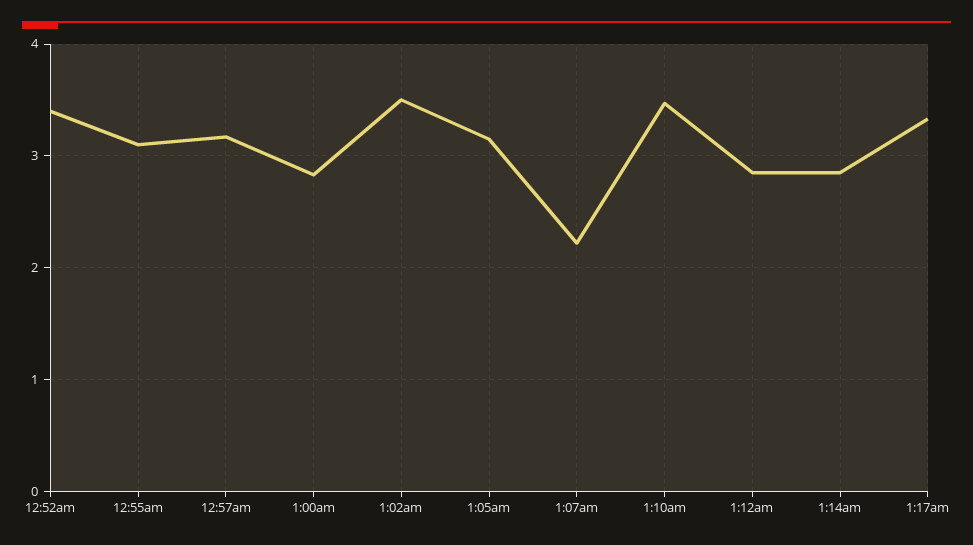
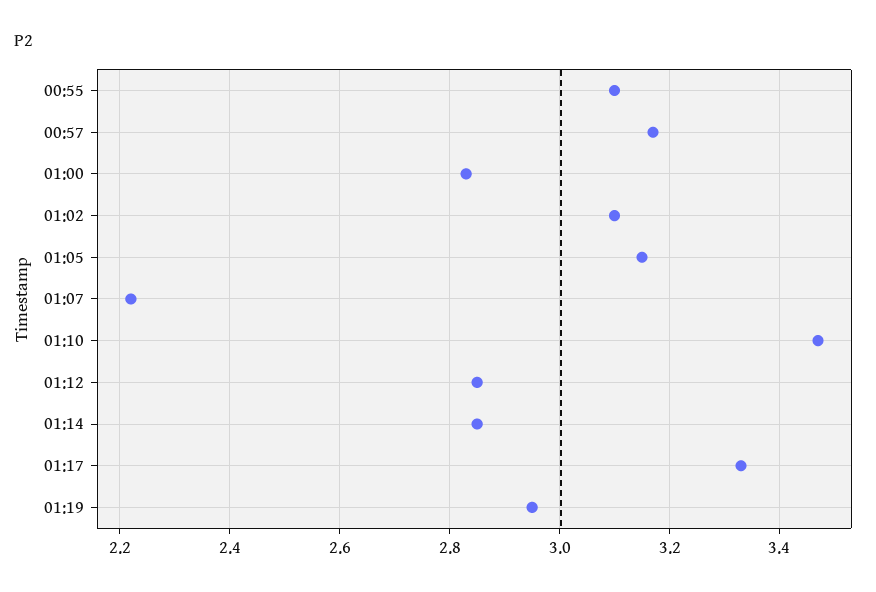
12:52am: 3.4 -> none
1:02am: 3.5 -> 3.1
01:19: none -> 2.95

